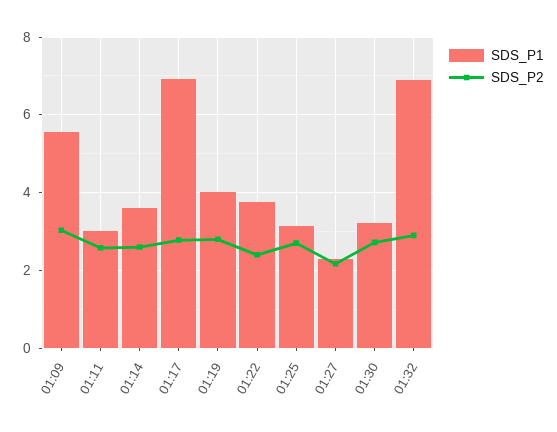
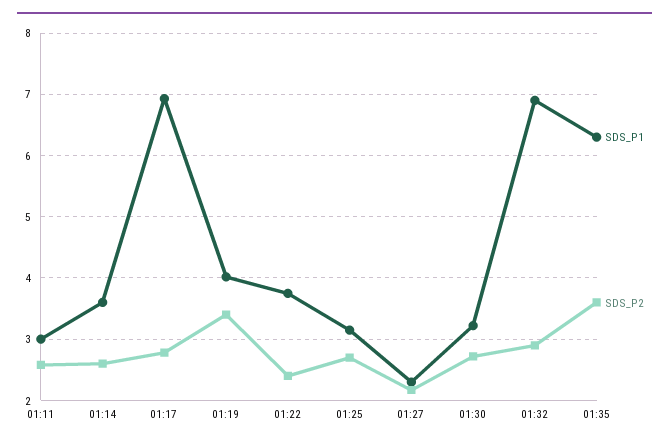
SDS_P1, 01:09: 5.6 -> none
SDS_P2, 01:09: 3 -> none
SDS_P2, 01:19: 2.8 -> 3.4
SDS_P1, 01:35: none -> 6.3
SDS_P2, 01:35: none -> 3.6

